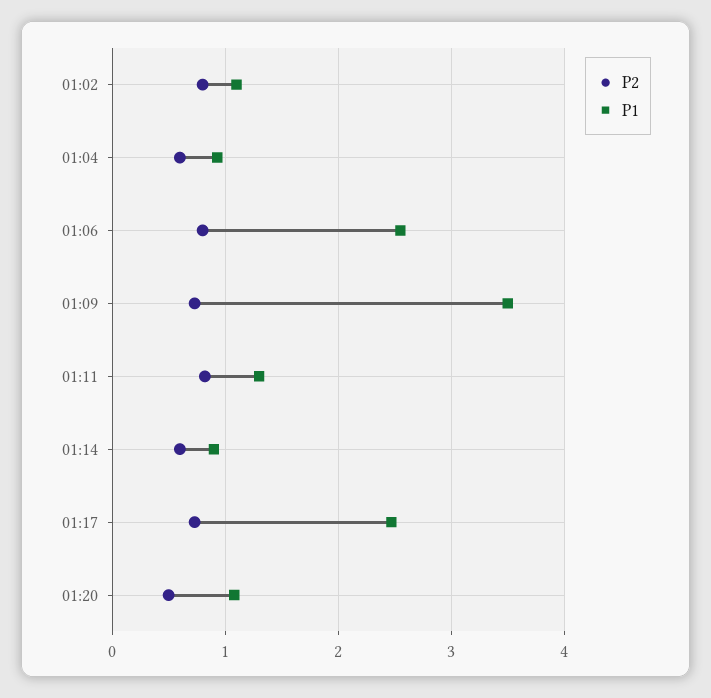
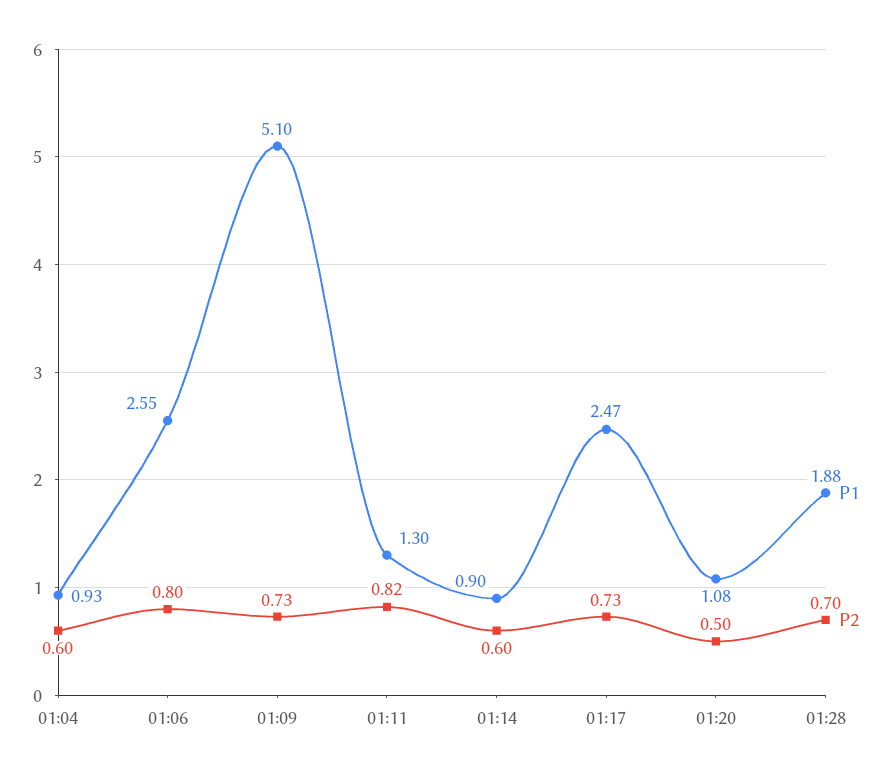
P2, 01:02: 0.8 -> none
P1, 01:02: 1.1 -> none
P1, 01:09: 3.5 -> 5.1
P1, 01:28: none -> 1.88
P2, 01:28: none -> 0.7

